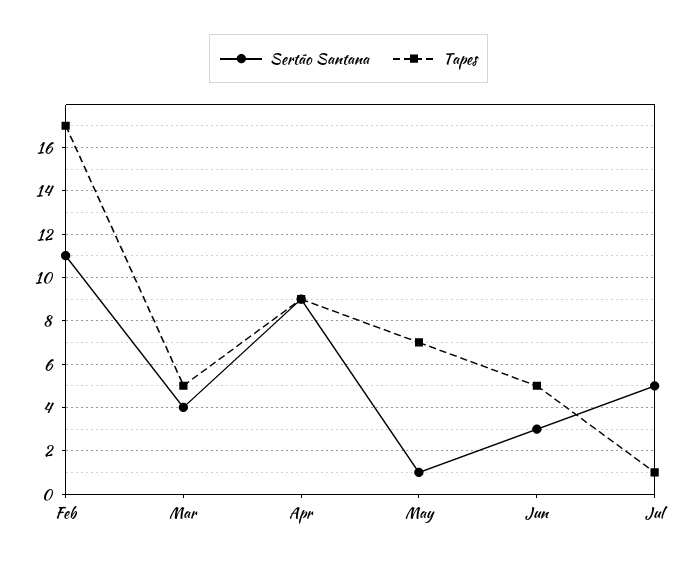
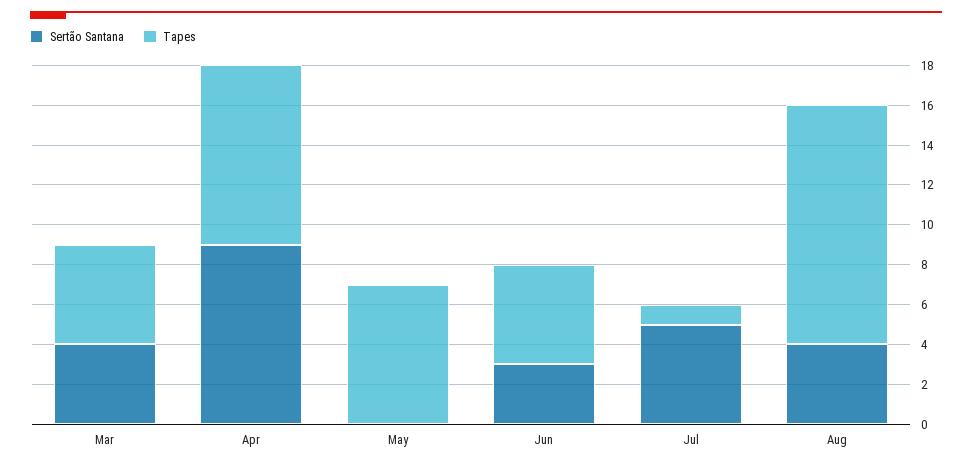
Sertão Santana, Feb: 11 -> none
Tapes, Feb: 17 -> none
Sertão Santana, May: 1 -> 0
Sertão Santana, Aug: none -> 4
Tapes, Aug: none -> 12

